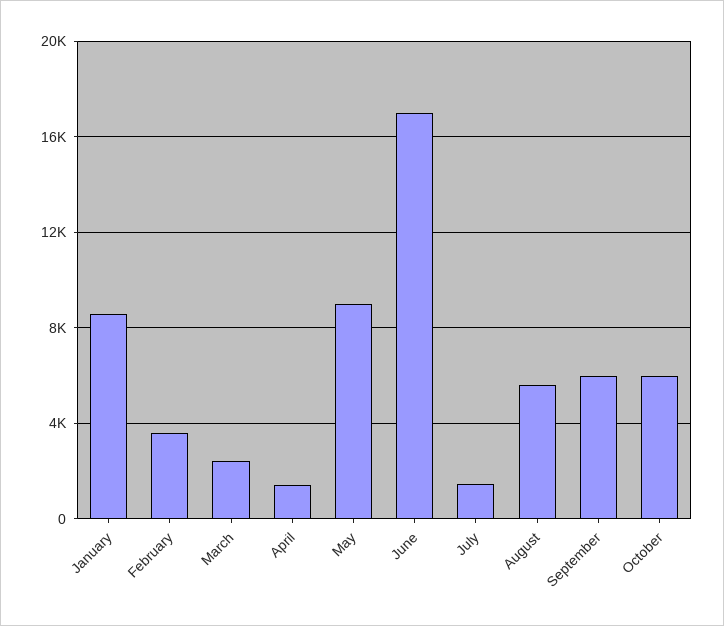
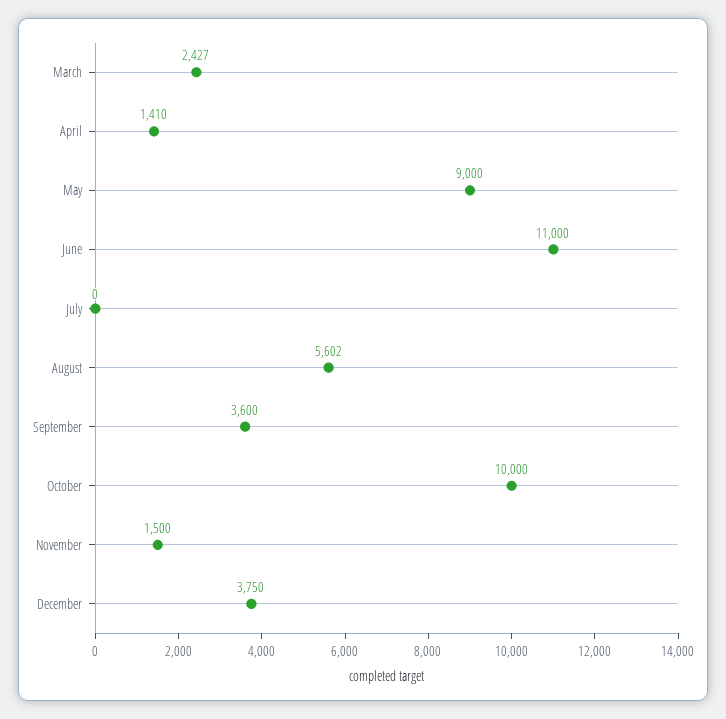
January: 8500 -> none
February: 3500 -> none
June: 17000 -> 11000
July: 1500 -> 0
September: 6000 -> 3600
October: 6000 -> 10000
November: none -> 1500
December: none -> 3750

